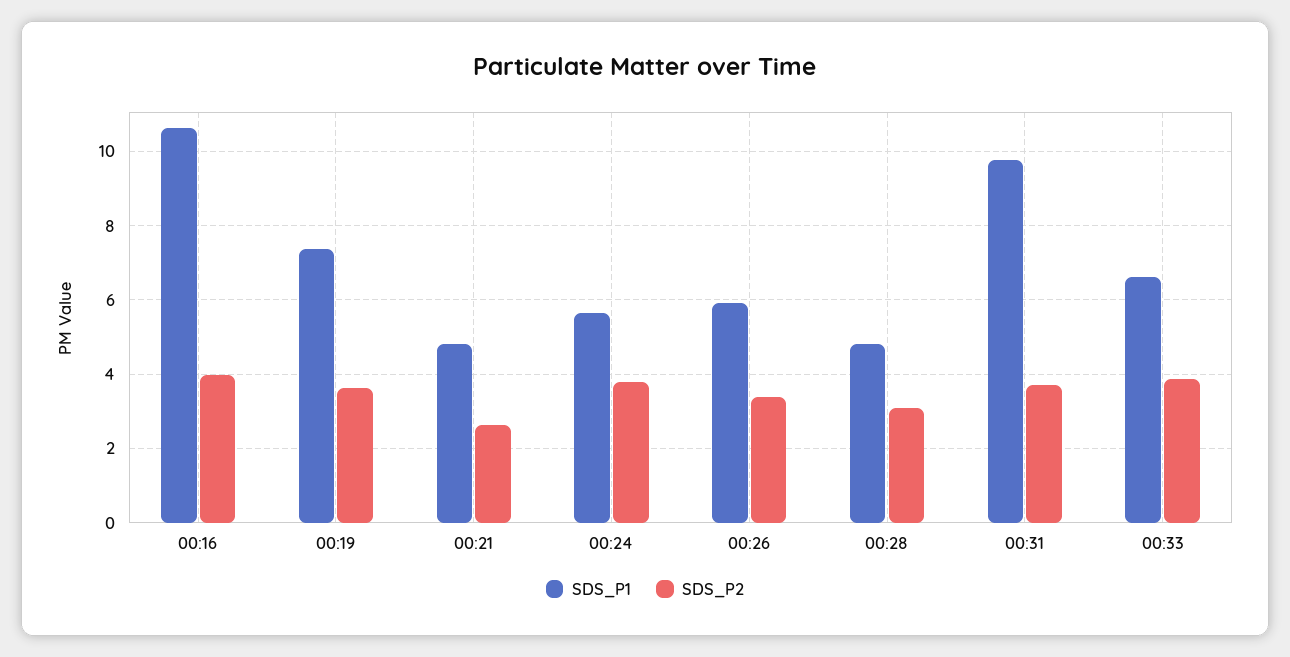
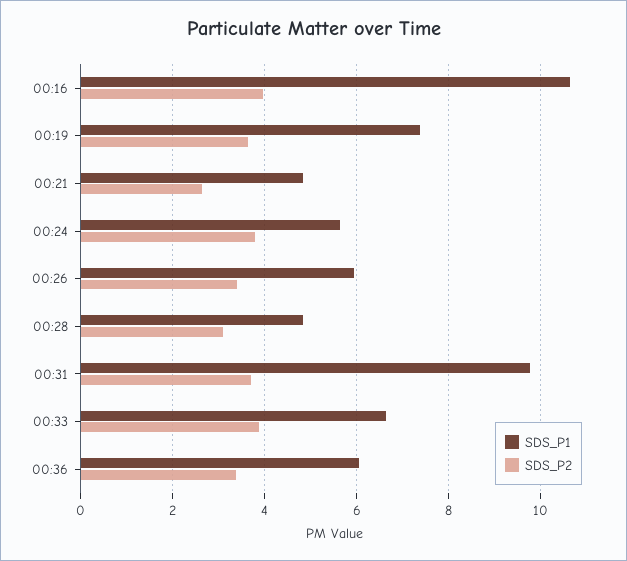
SDS_P1, 00:36: none -> 6
SDS_P2, 00:36: none -> 3.4

